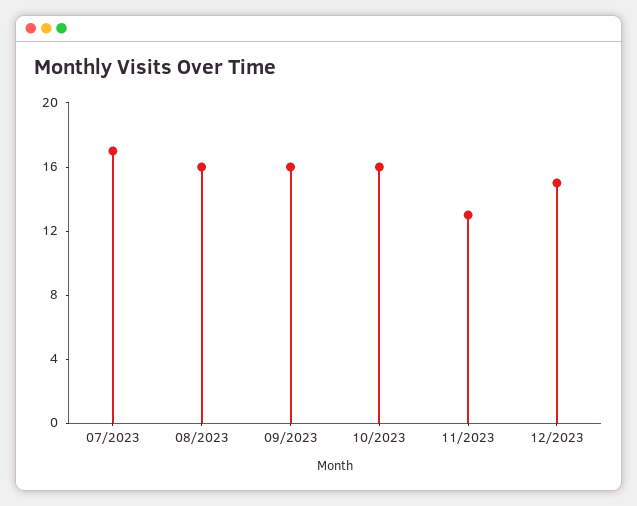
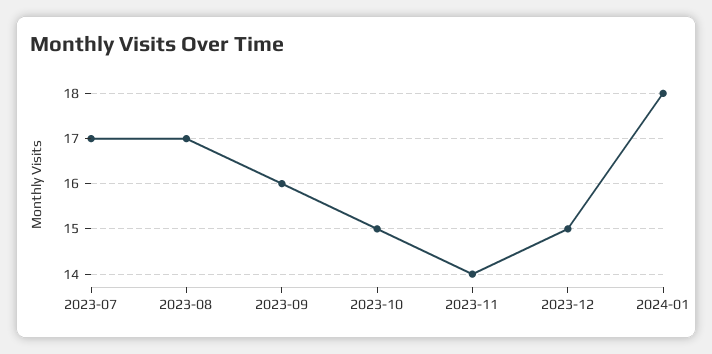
08/2023: 16 -> 17
10/2023: 16 -> 15
11/2023: 13 -> 14
2024-01: none -> 18

